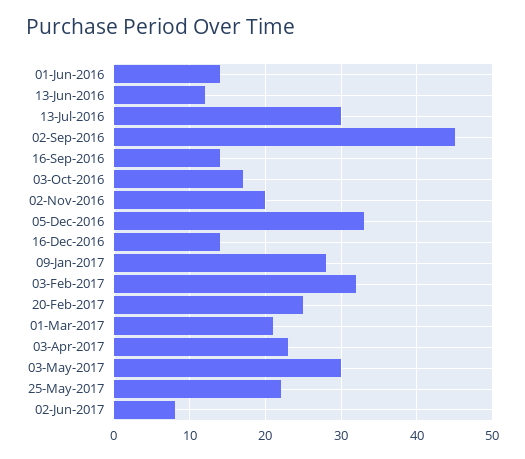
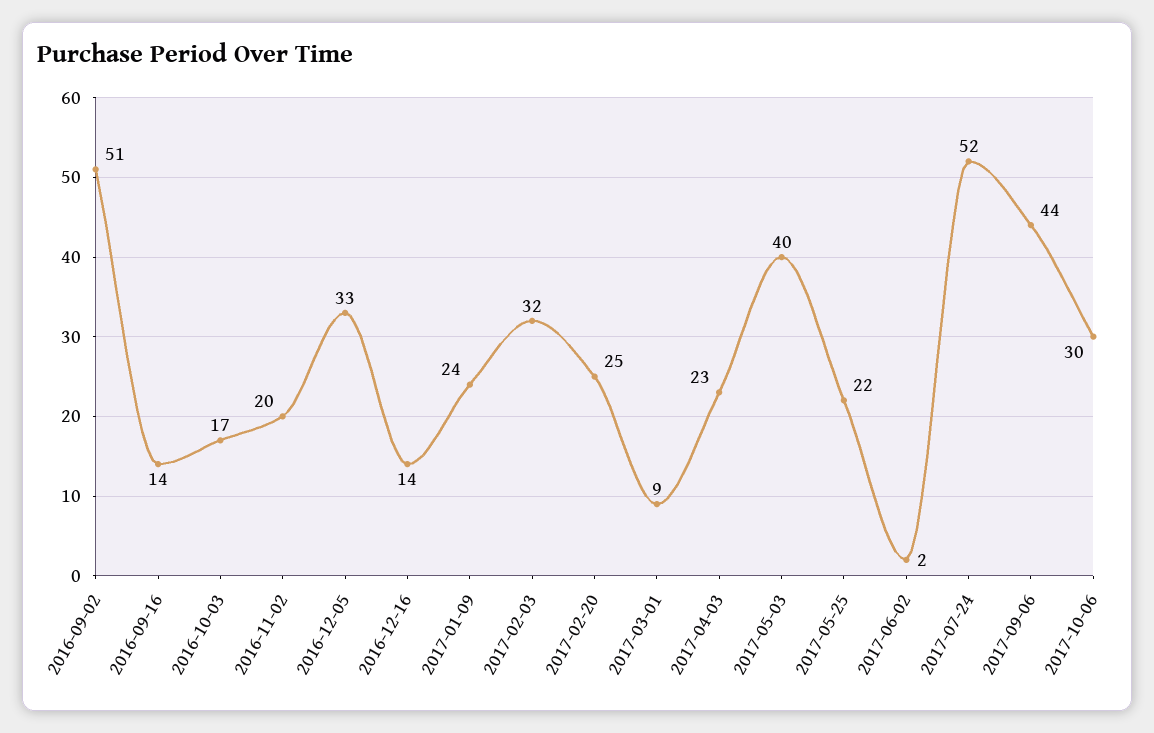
01-Jun-2016: 14 -> none
13-Jun-2016: 12 -> none
13-Jul-2016: 30 -> none
02-Sep-2016: 45 -> 51
09-Jan-2017: 28 -> 24
01-Mar-2017: 21 -> 9
03-May-2017: 30 -> 40
02-Jun-2017: 8 -> 2
2017-07-24: none -> 52
2017-09-06: none -> 44
2017-10-06: none -> 30

